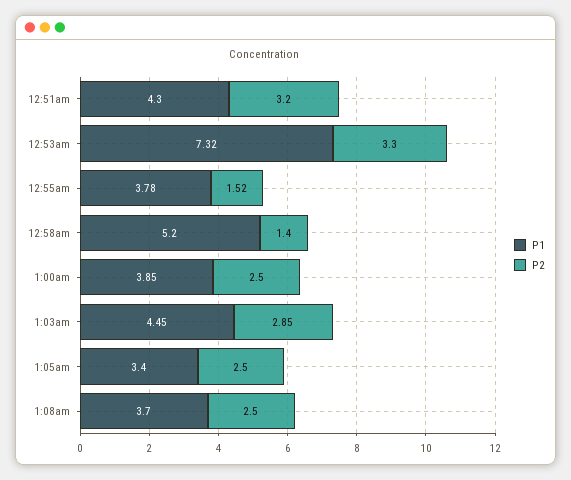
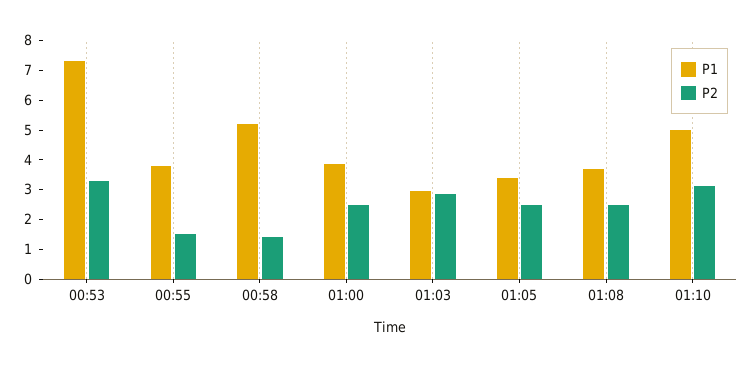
P1, 12:51am: 4.3 -> none
P2, 12:51am: 3.2 -> none
P1, 1:03am: 4.45 -> 3
P1, 01:10: none -> 5
P2, 01:10: none -> 3

